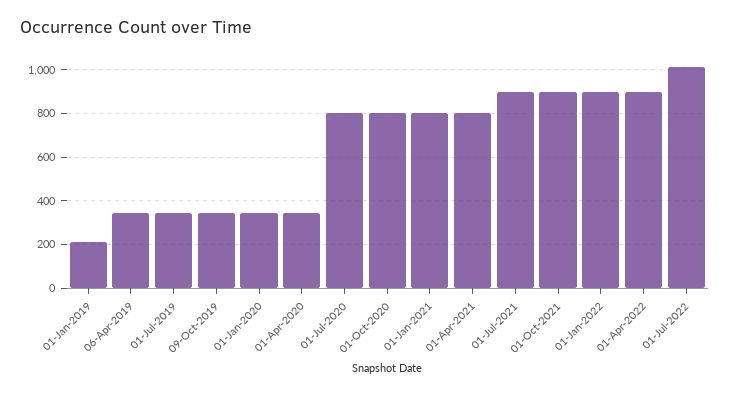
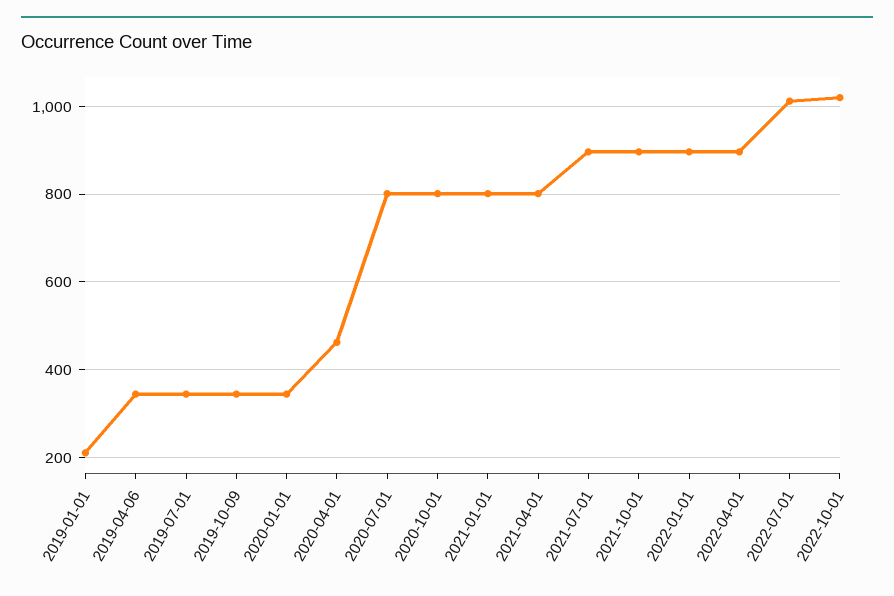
01-Apr-2020: 350 -> 460
2022-10-01: none -> 1020

